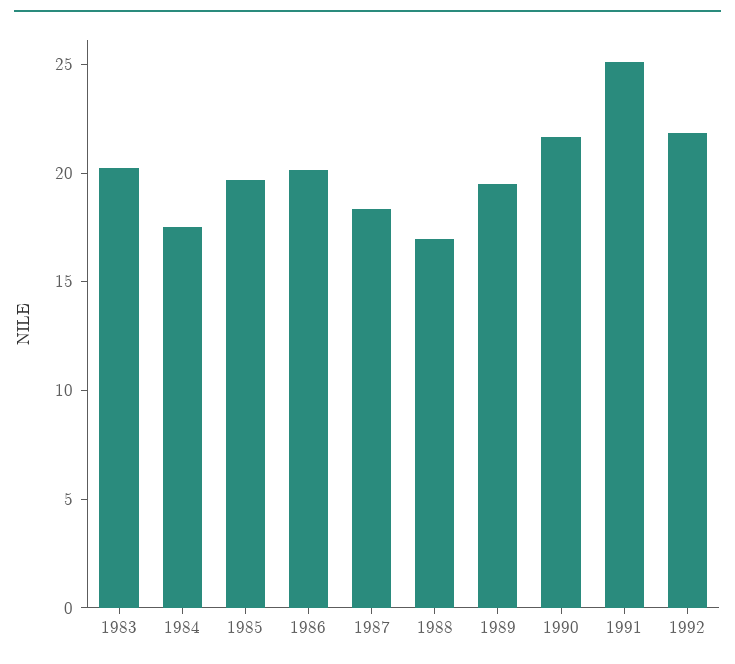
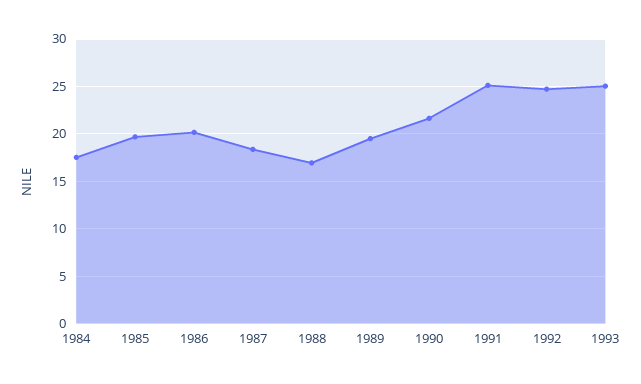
1983: 20 -> none
1992: 22 -> 25
1993: none -> 25

